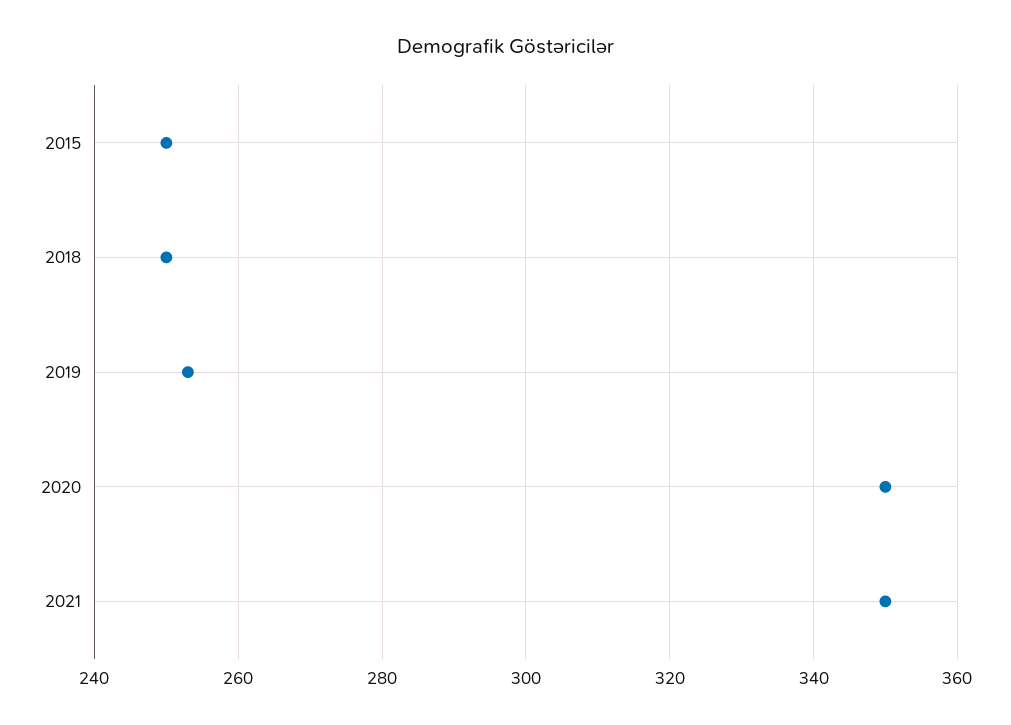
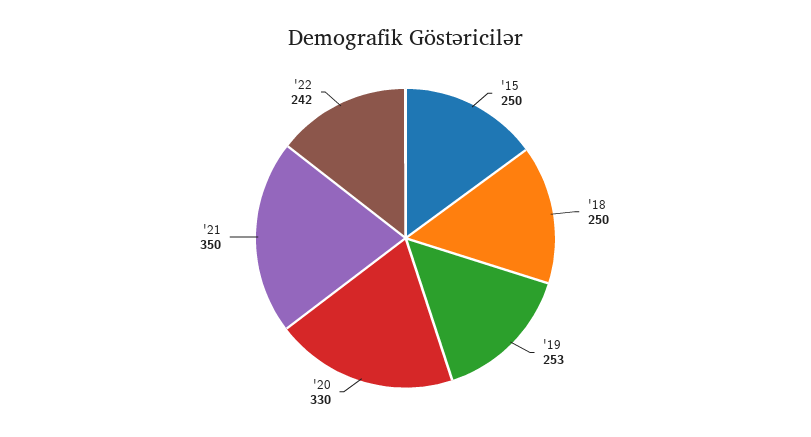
2020: 350 -> 330
'22: none -> 242

